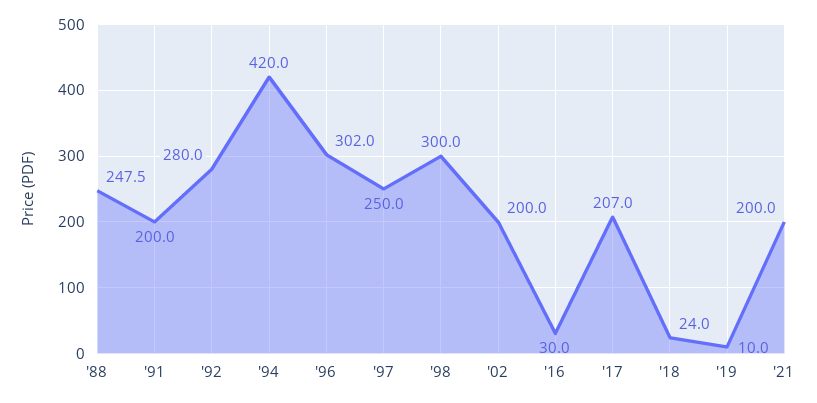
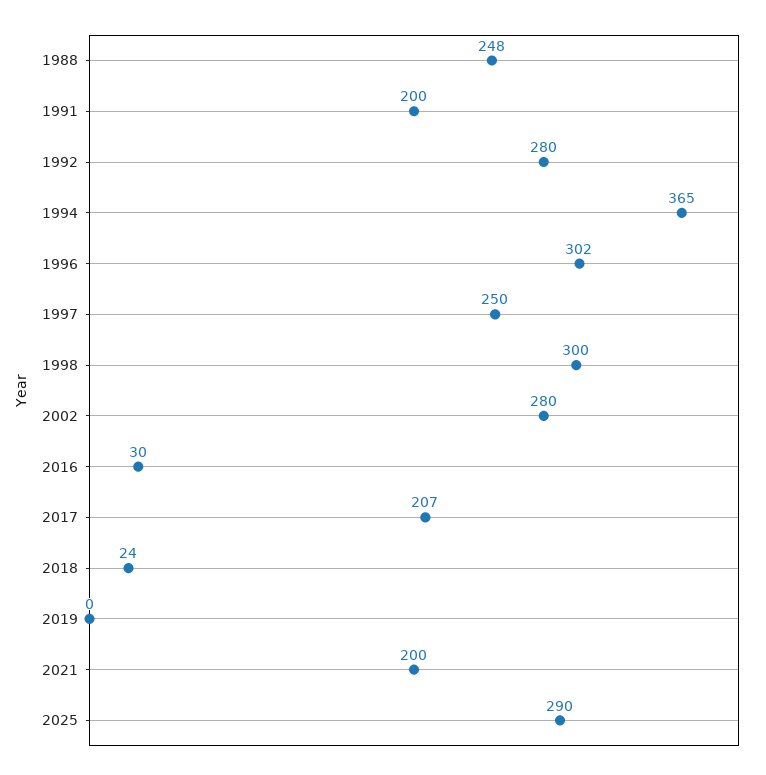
'94: 420 -> 365
'02: 200 -> 280
'19: 10 -> 0
2025: none -> 290

